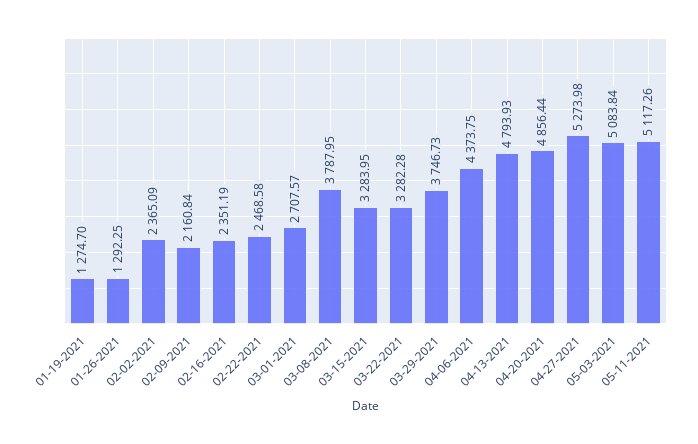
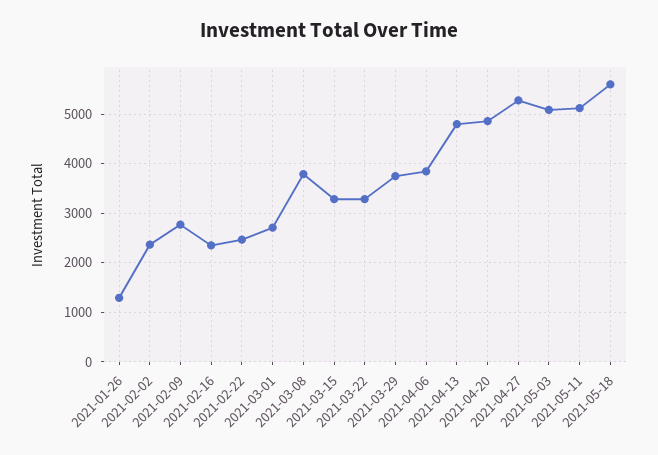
01-19-2021: 1274.7 -> none
02-09-2021: 2160.84 -> 2800
04-06-2021: 4373.75 -> 3800
2021-05-18: none -> 5600

